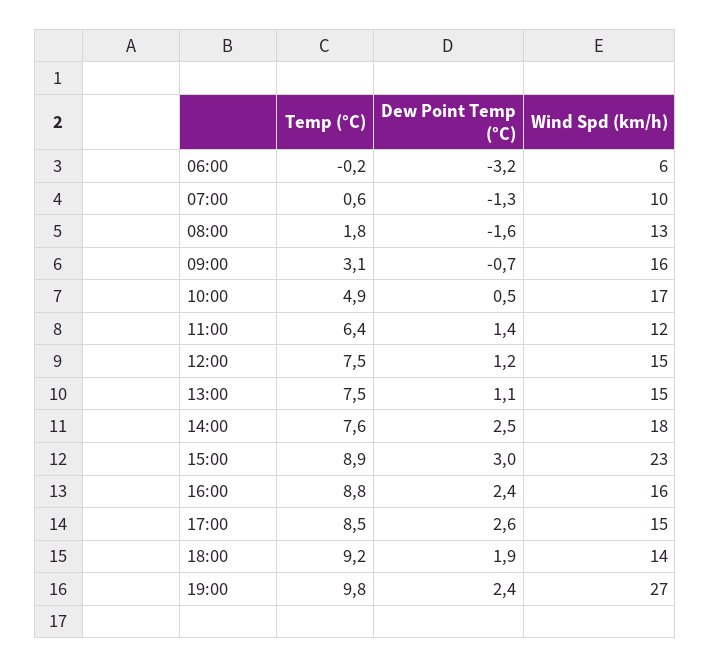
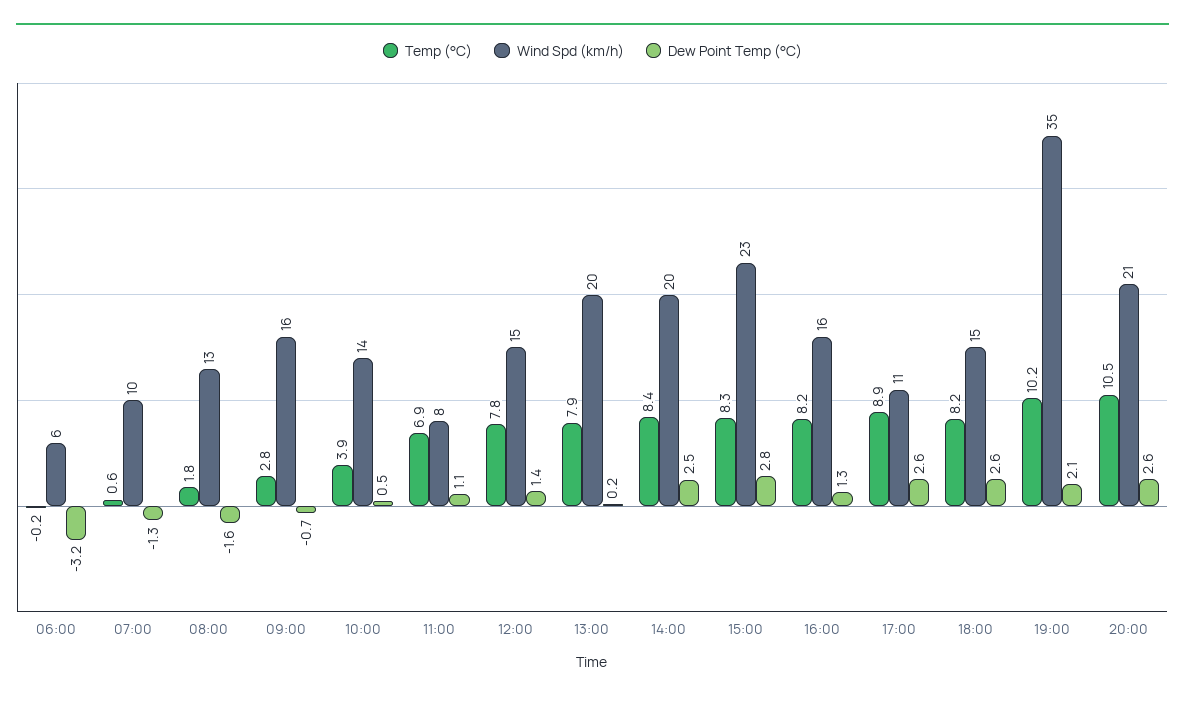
Temp (°C), 09:00: 3.1 -> 2.8
Temp (°C), 10:00: 4.9 -> 3.9
Wind Spd (km/h), 10:00: 17 -> 14
Temp (°C), 11:00: 6.4 -> 6.9
Dew Point Temp (°C), 11:00: 1.4 -> 1.1
Wind Spd (km/h), 11:00: 12 -> 8
Temp (°C), 12:00: 7.5 -> 7.8
Dew Point Temp (°C), 12:00: 1.2 -> 1.4
Temp (°C), 13:00: 7.5 -> 7.9
Dew Point Temp (°C), 13:00: 1.1 -> 0.2
Wind Spd (km/h), 13:00: 15 -> 20
Temp (°C), 14:00: 7.6 -> 8.4
Wind Spd (km/h), 14:00: 18 -> 20
Temp (°C), 15:00: 8.9 -> 8.3
Dew Point Temp (°C), 15:00: 3 -> 2.8
Temp (°C), 16:00: 8.8 -> 8.2
Dew Point Temp (°C), 16:00: 2.4 -> 1.3
Temp (°C), 17:00: 8.5 -> 8.9
Wind Spd (km/h), 17:00: 15 -> 11
Temp (°C), 18:00: 9.2 -> 8.2
Dew Point Temp (°C), 18:00: 1.9 -> 2.6
Wind Spd (km/h), 18:00: 14 -> 15
Temp (°C), 19:00: 9.8 -> 10.2
Dew Point Temp (°C), 19:00: 2.4 -> 2.1
Wind Spd (km/h), 19:00: 27 -> 35
Temp (°C), 20:00: none -> 10.5
Wind Spd (km/h), 20:00: none -> 21
Dew Point Temp (°C), 20:00: none -> 2.6

